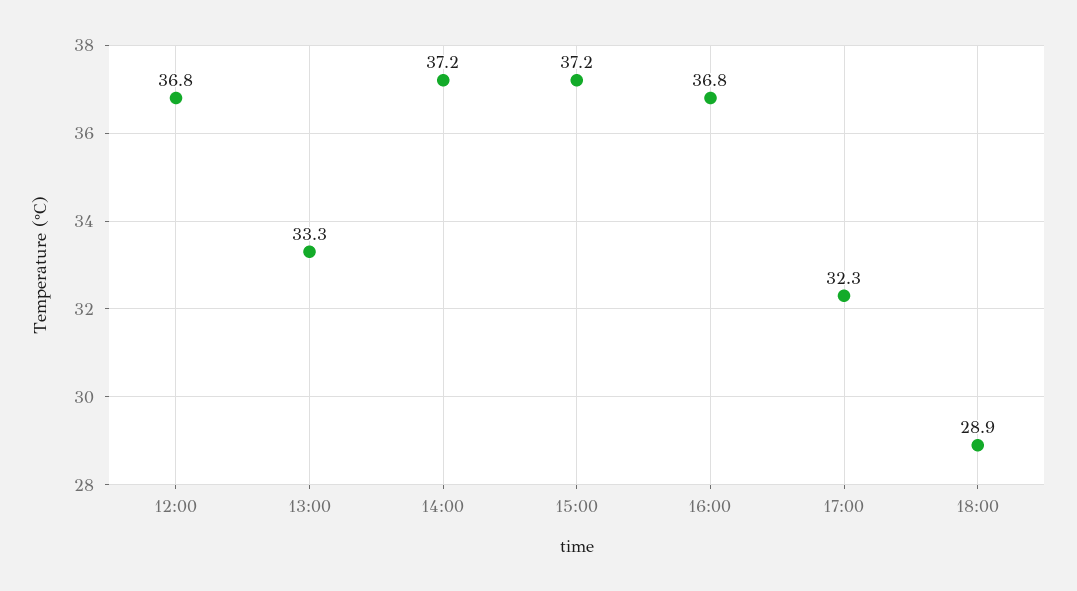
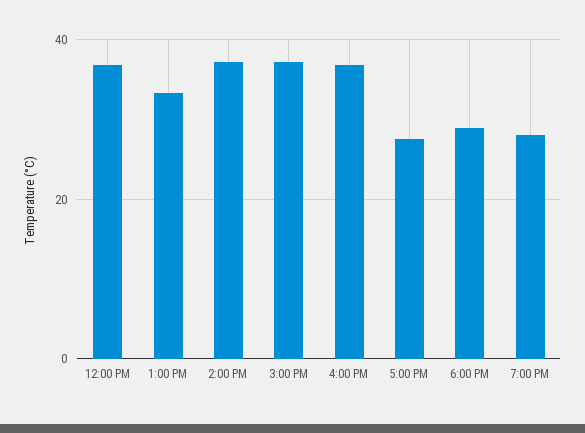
17:00: 32.3 -> 28
7:00 PM: none -> 28

